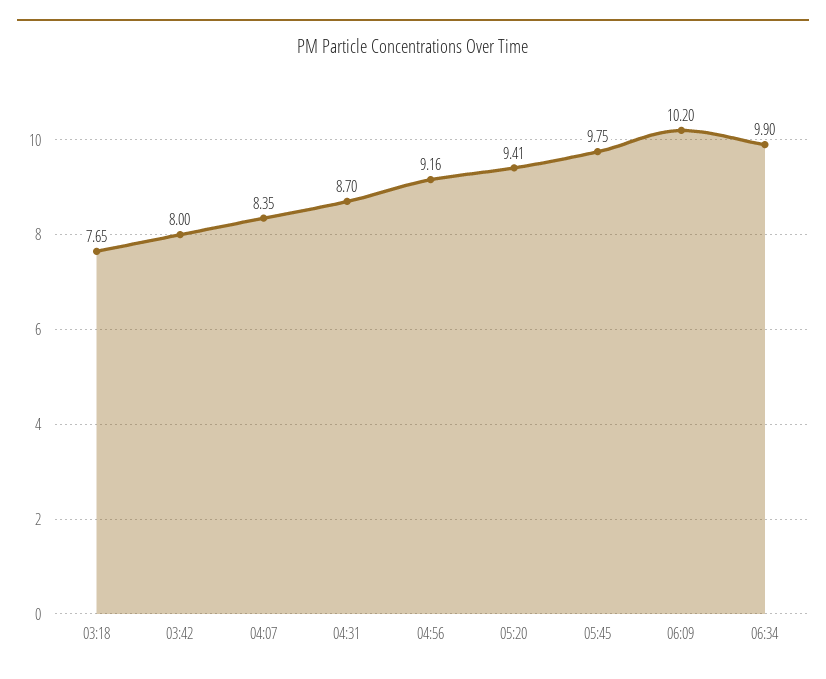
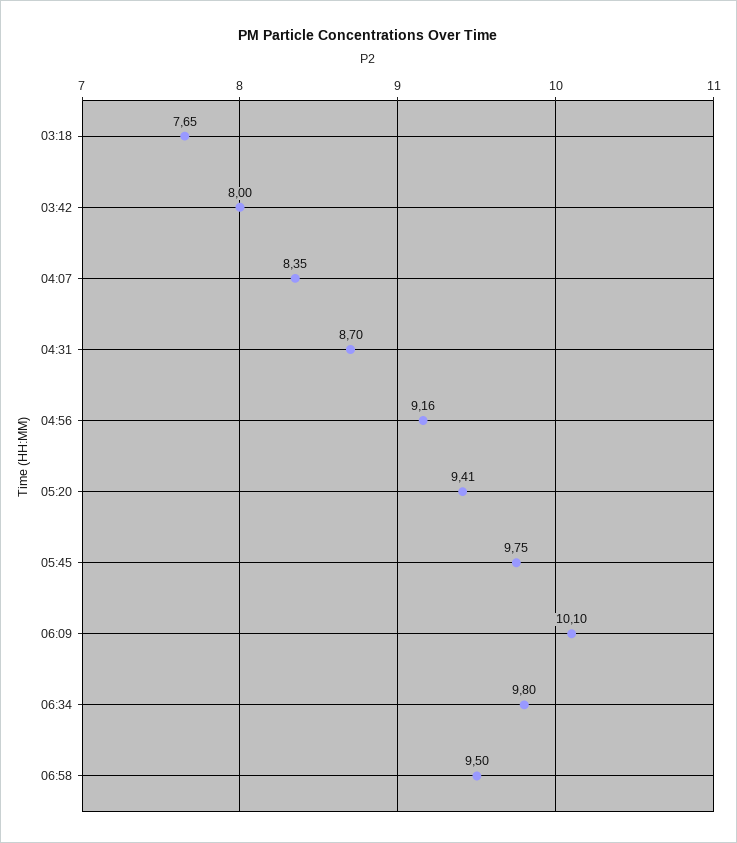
06:09: 10.2 -> 10.1
06:34: 9.9 -> 9.8
06:58: none -> 9.5

